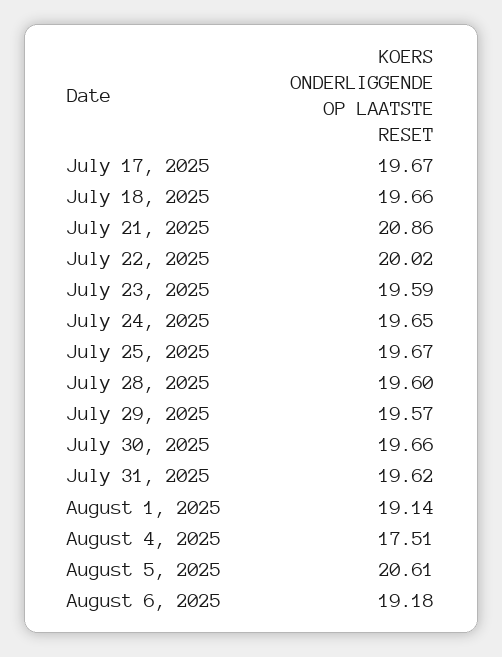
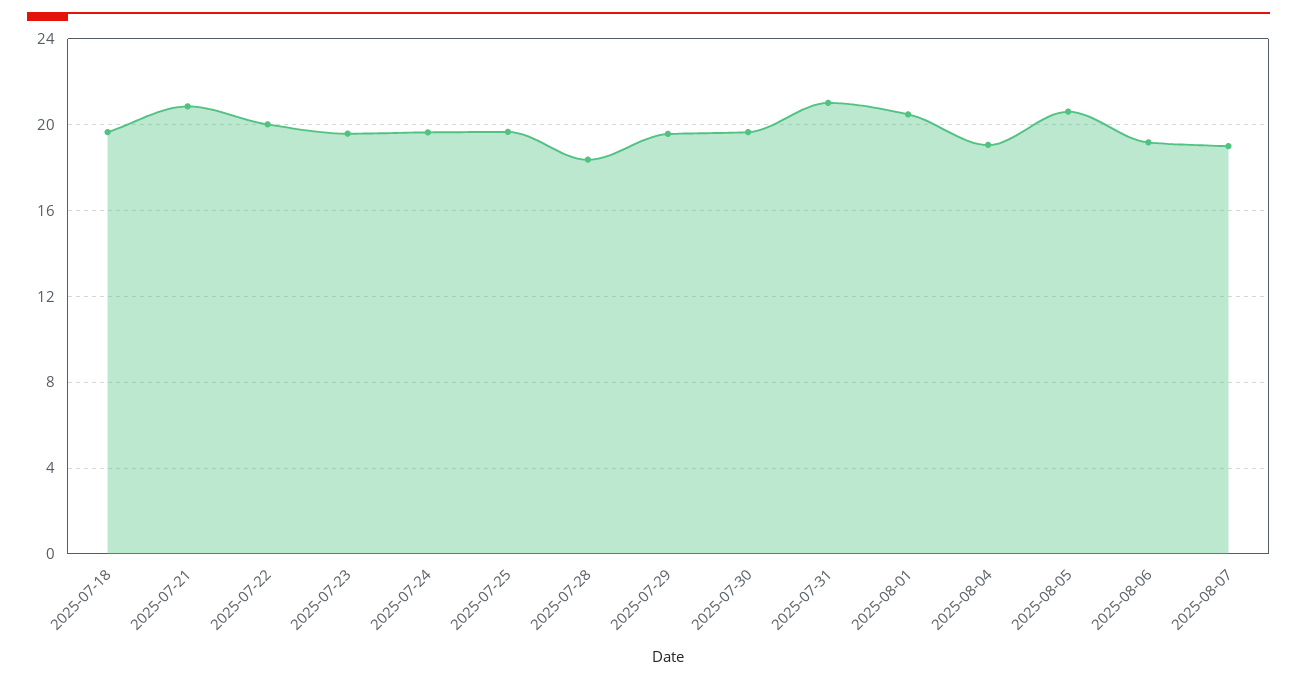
July 17, 2025: 19.67 -> none
July 28, 2025: 19.6 -> 18.5
July 31, 2025: 19.62 -> 21
August 1, 2025: 19.14 -> 20.5
August 4, 2025: 17.51 -> 19
2025-08-07: none -> 19

